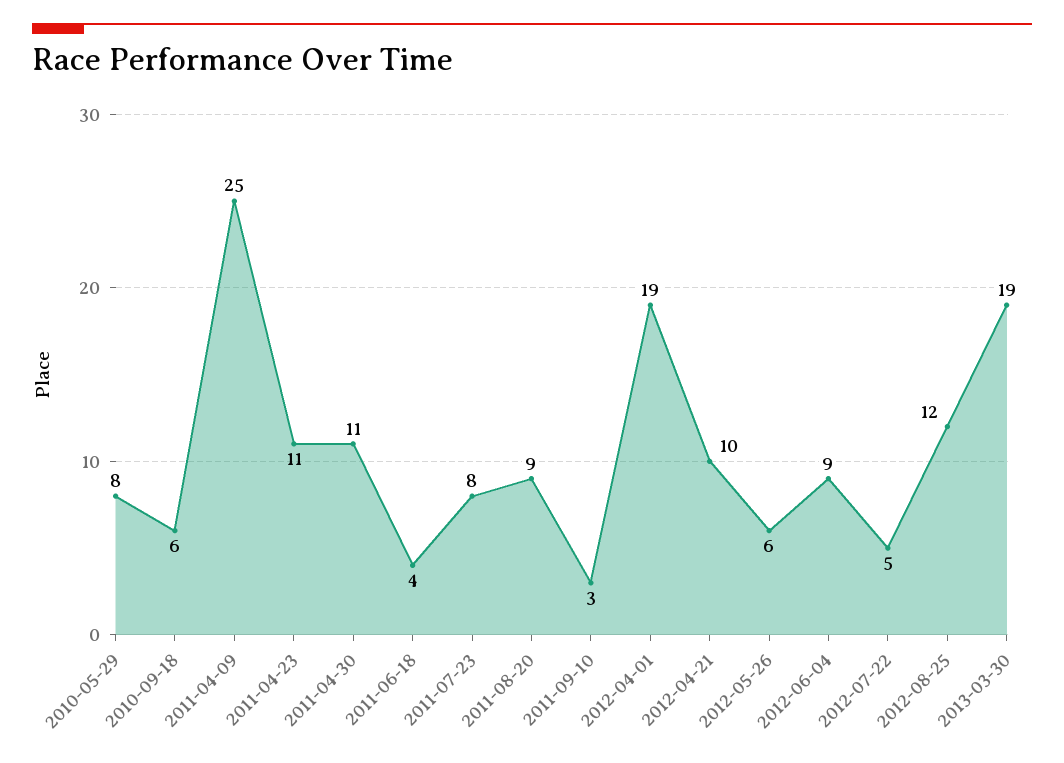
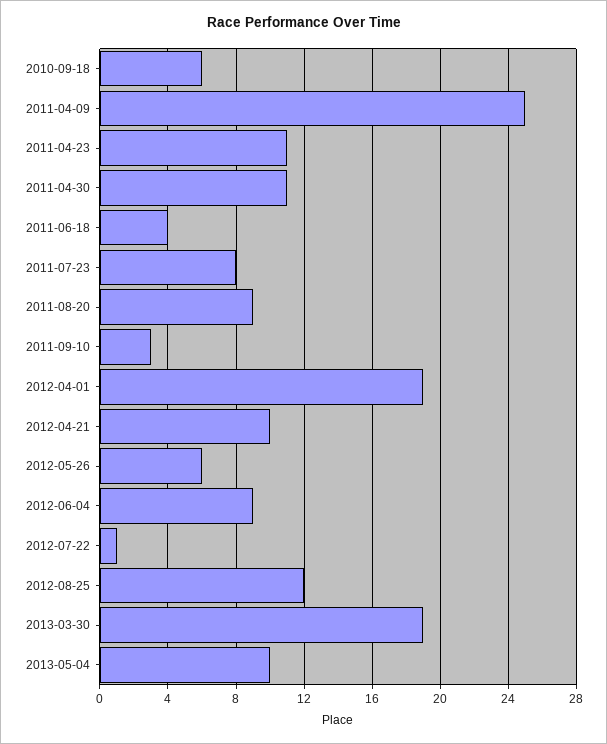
2010-05-29: 8 -> none
2012-07-22: 5 -> 1
2013-05-04: none -> 10

